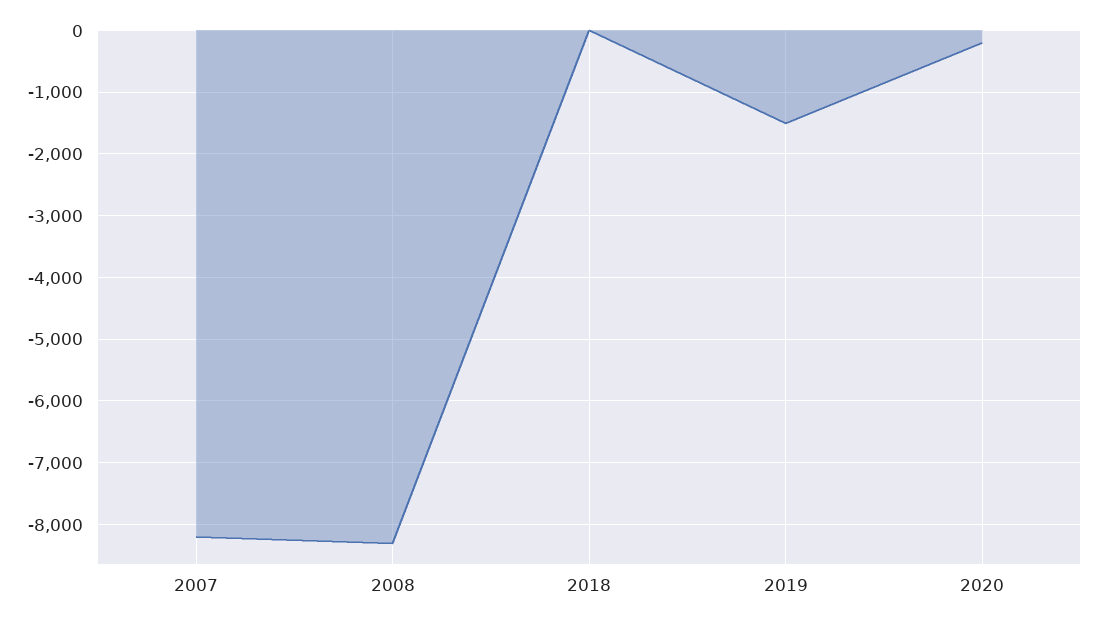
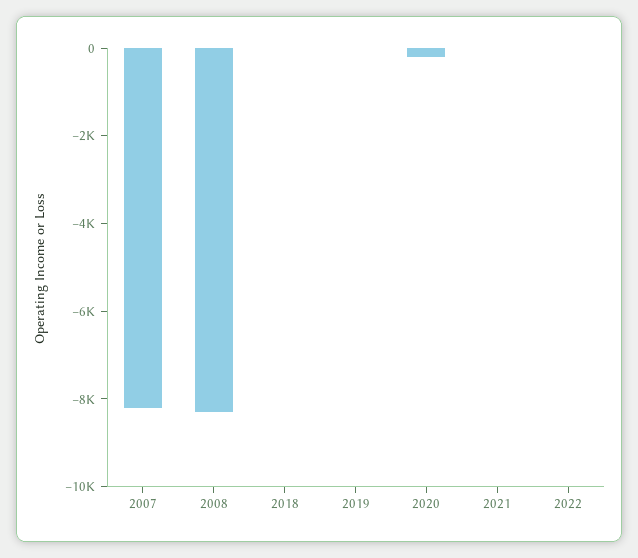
2019: -1500 -> 0
2021: none -> 0
2022: none -> 0

